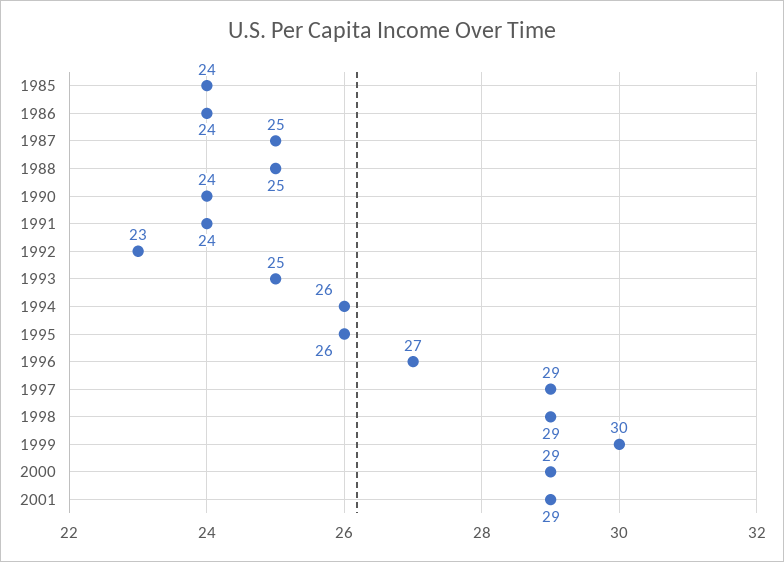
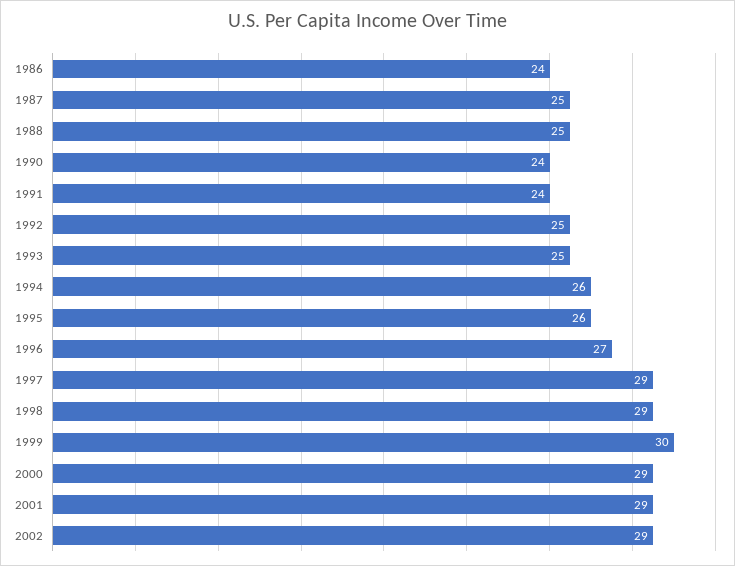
1985: 24 -> none
1992: 23 -> 25
2002: none -> 29

